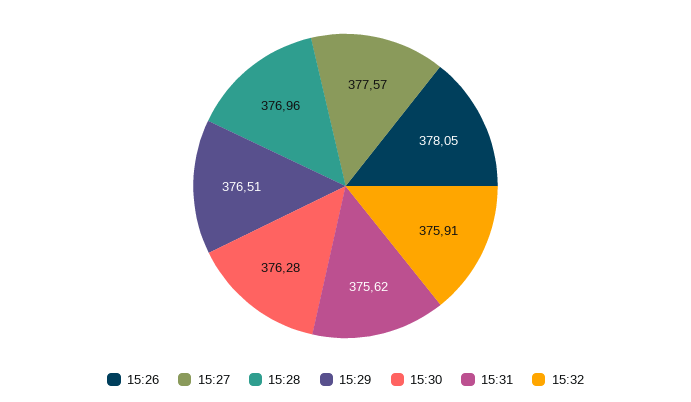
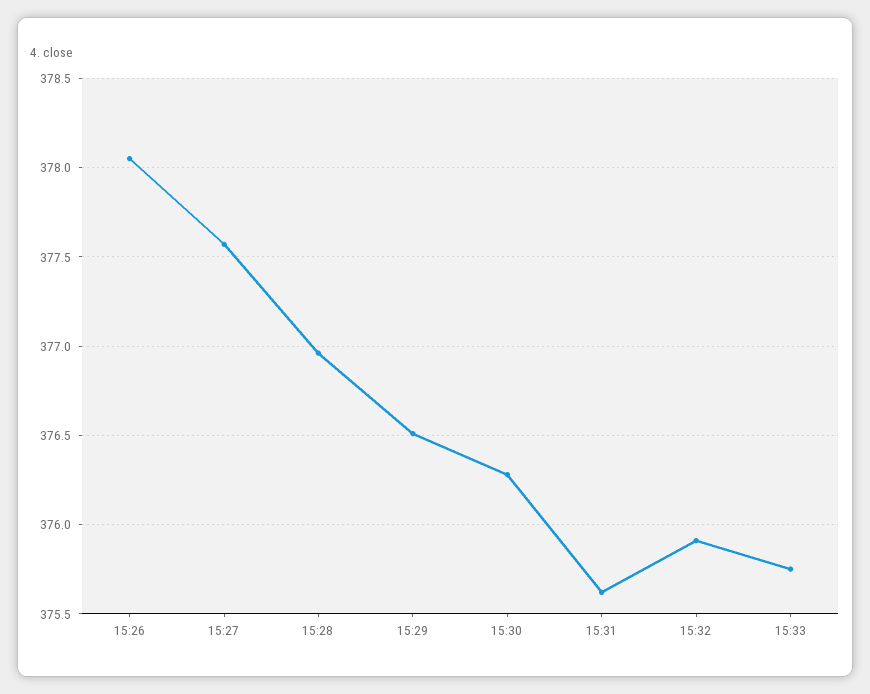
15:33: none -> 375.75

